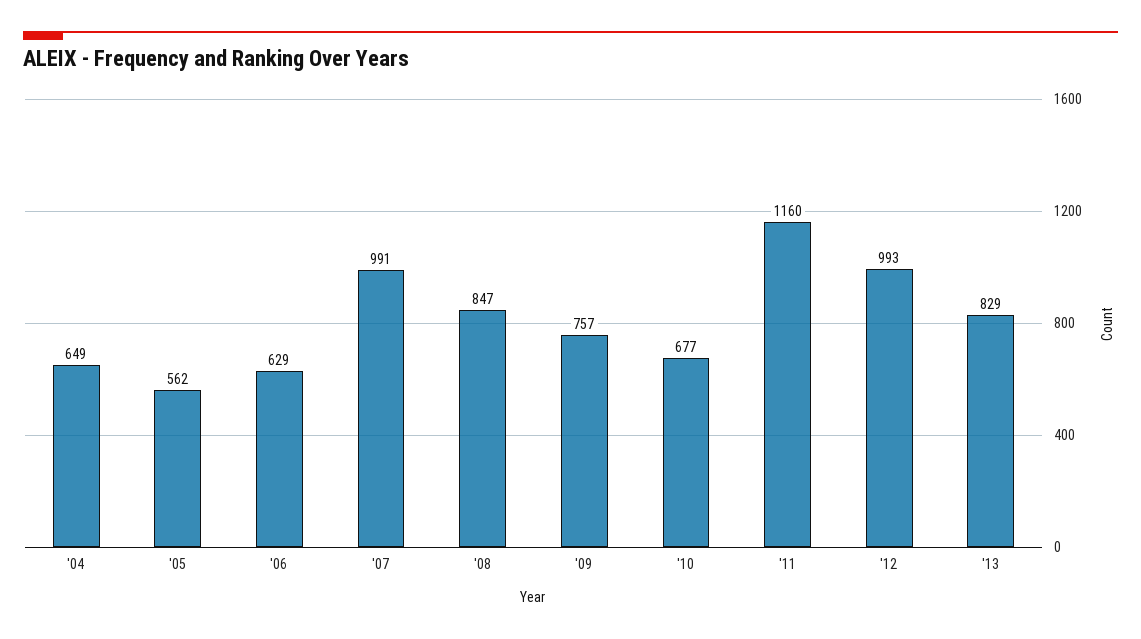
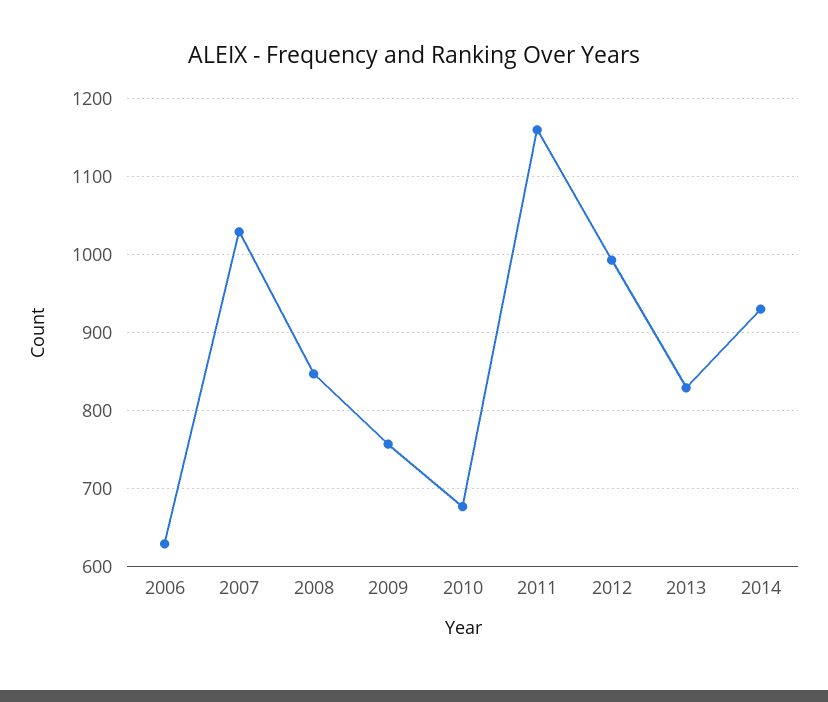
'04: 649 -> none
'05: 562 -> none
'07: 991 -> 1030
2014: none -> 930

